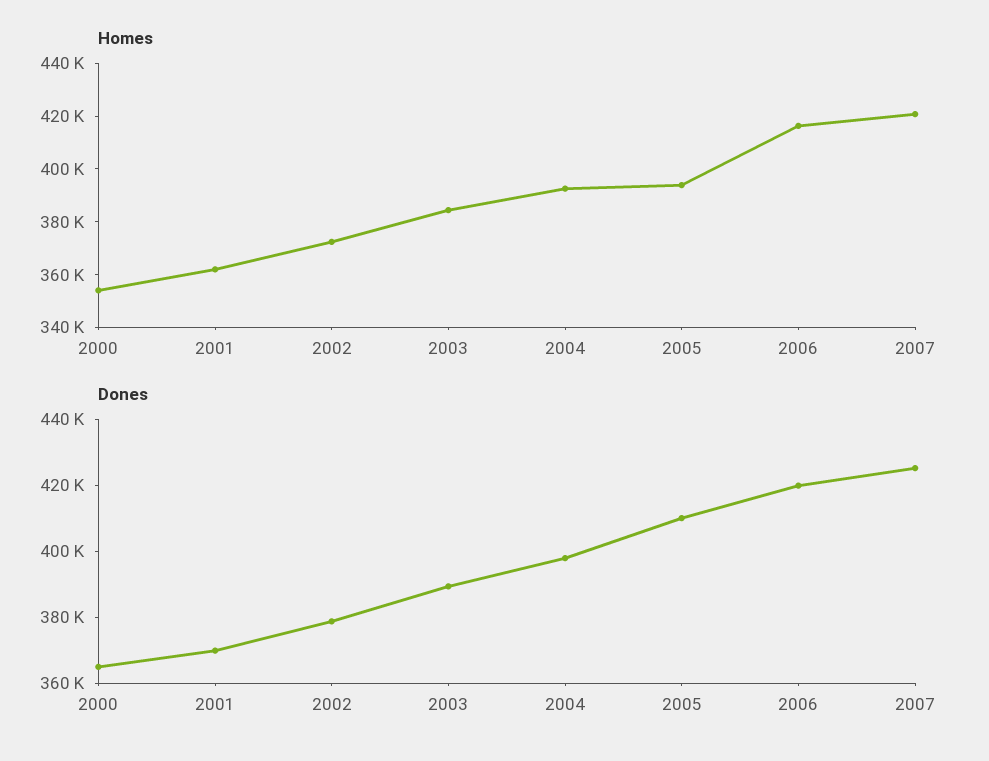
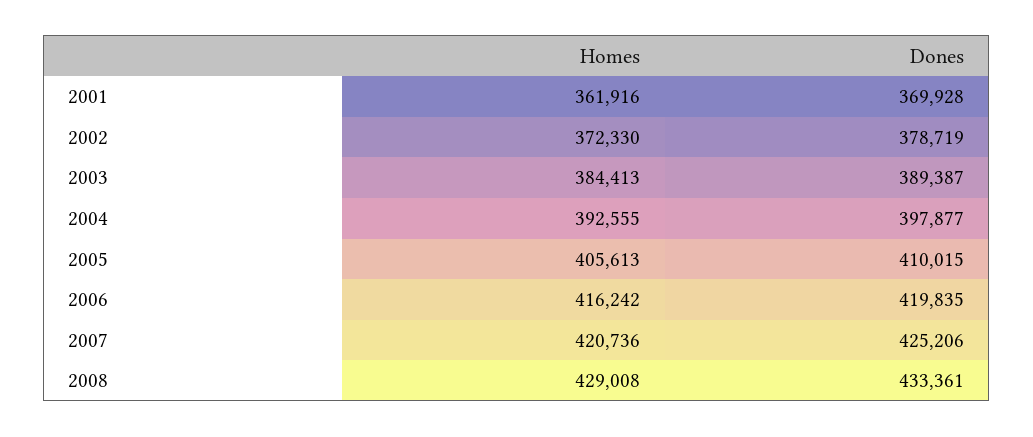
Homes, 2000: 355000 -> none
Homes, 2005: 395000 -> 405613
Dones, 2000: 365000 -> none
Homes, 2008: none -> 429008
Dones, 2008: none -> 433361

